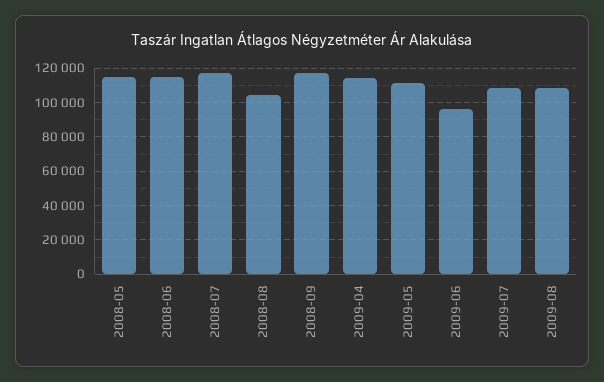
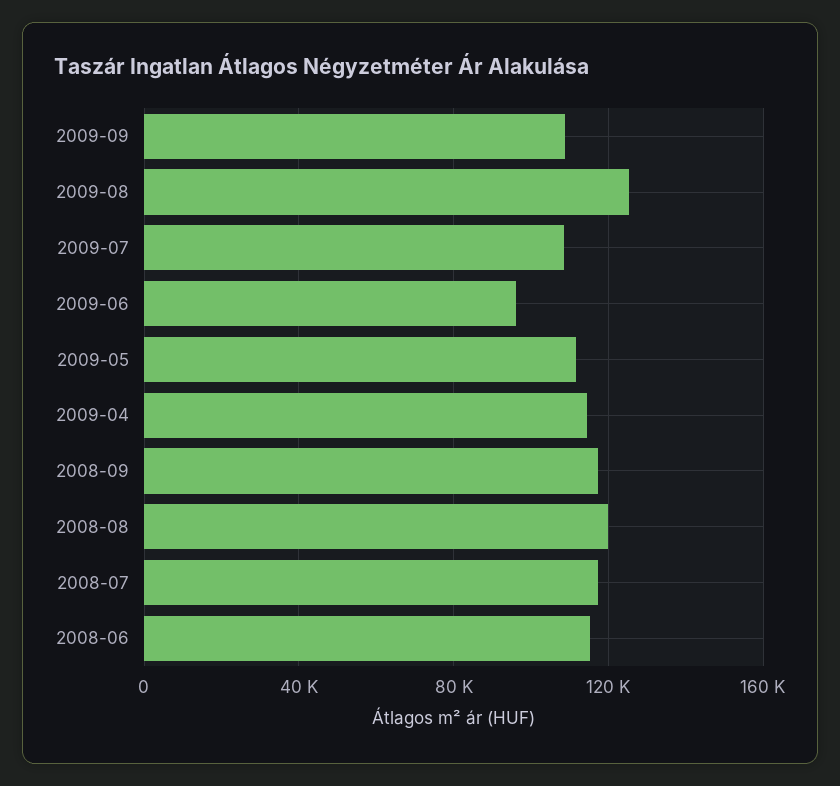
2008-05: 115000 -> none
2008-08: 105000 -> 120000
2009-08: 110000 -> 125000
2009-09: none -> 110000

